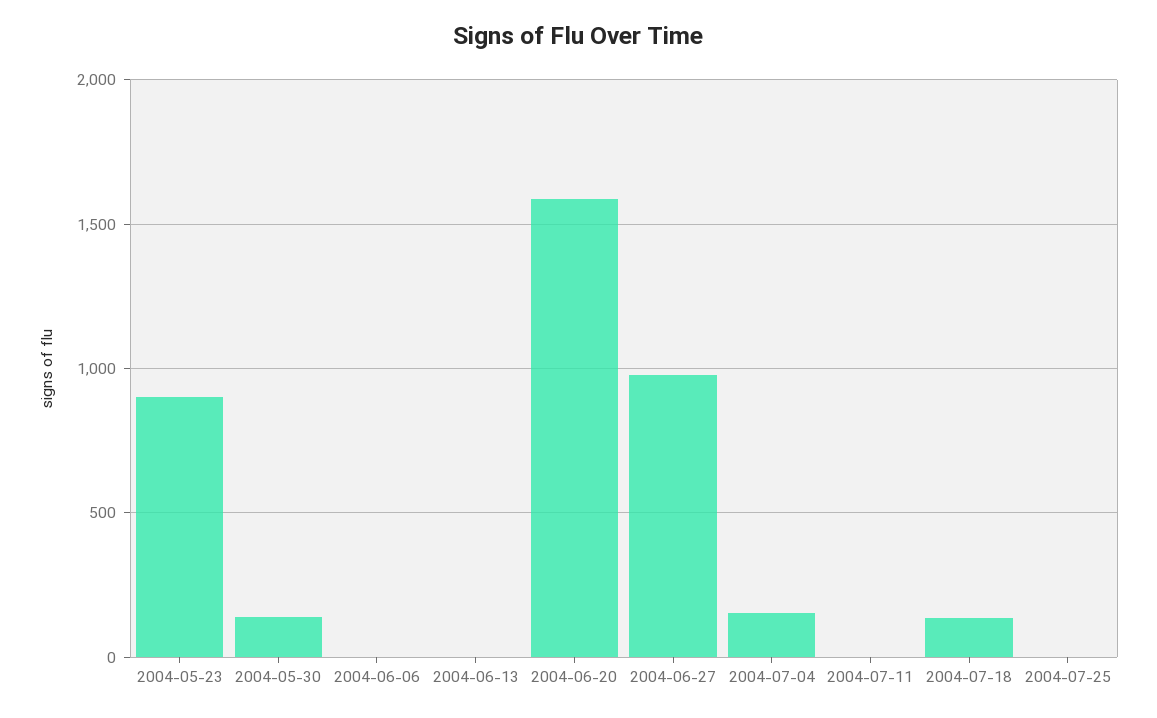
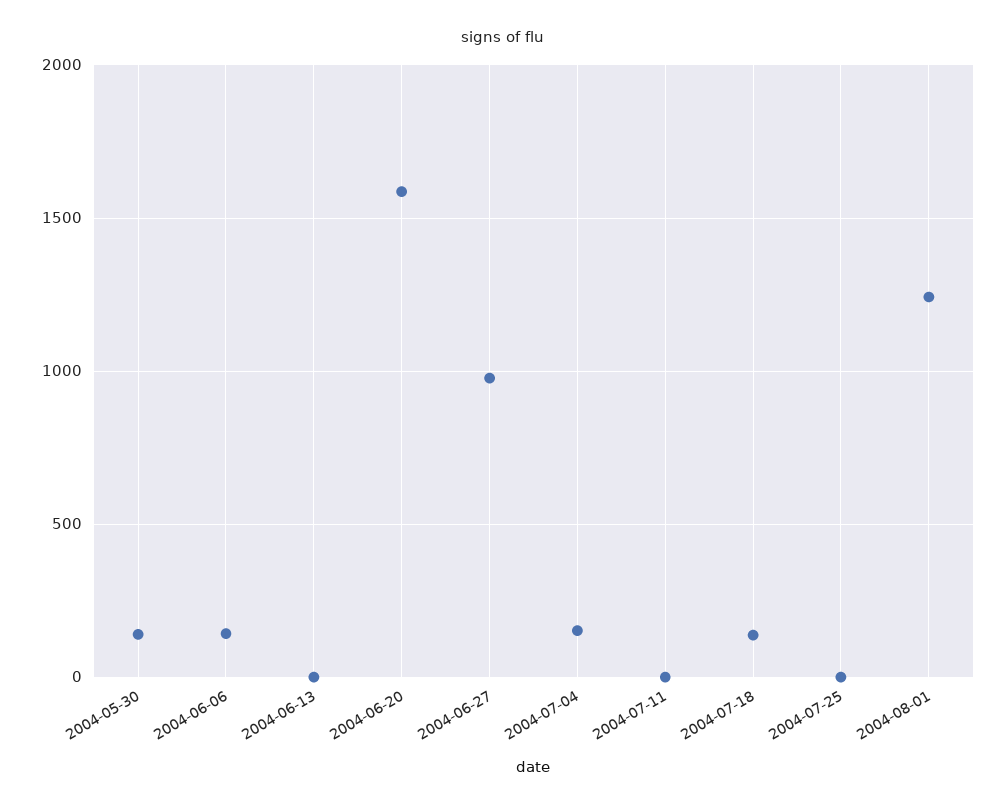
2004-05-23: 900 -> none
2004-06-06: 0 -> 150
2004-08-01: none -> 1250

